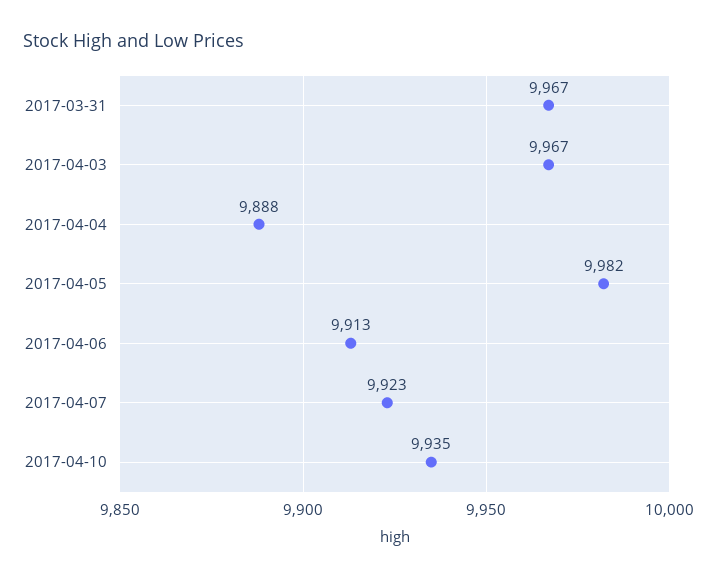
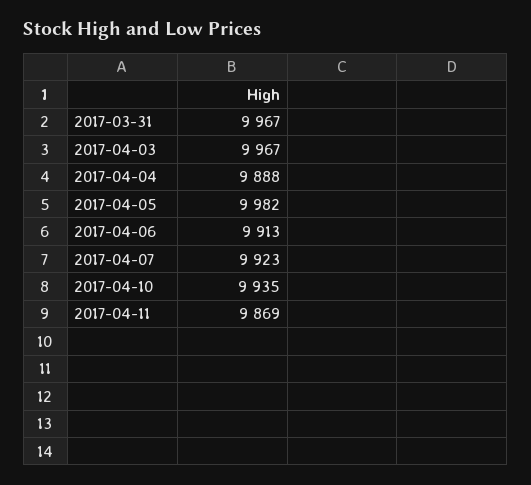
2017-04-11: none -> 9869

